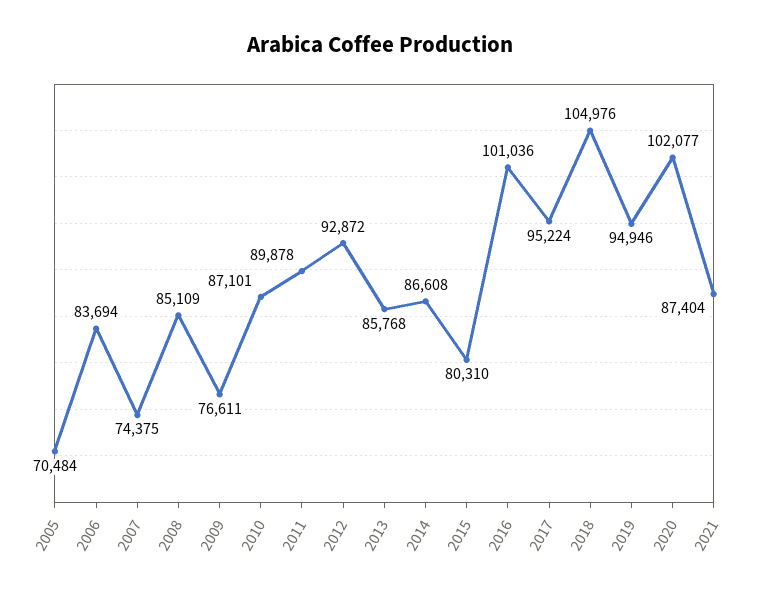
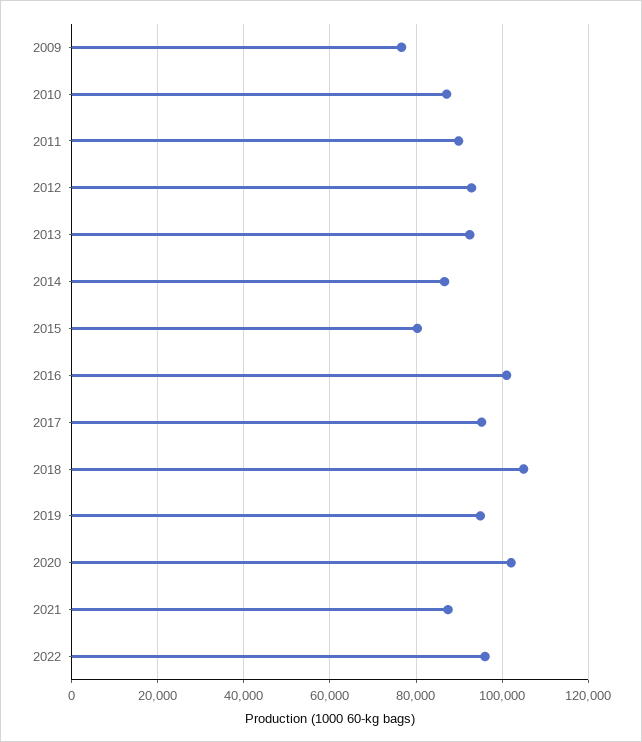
2005: 70484 -> none
2006: 83694 -> none
2007: 74375 -> none
2008: 85109 -> none
2013: 85768 -> 92000
2022: none -> 96000

